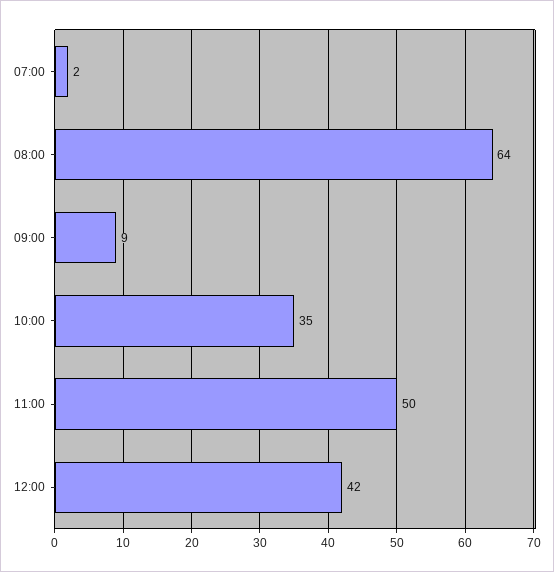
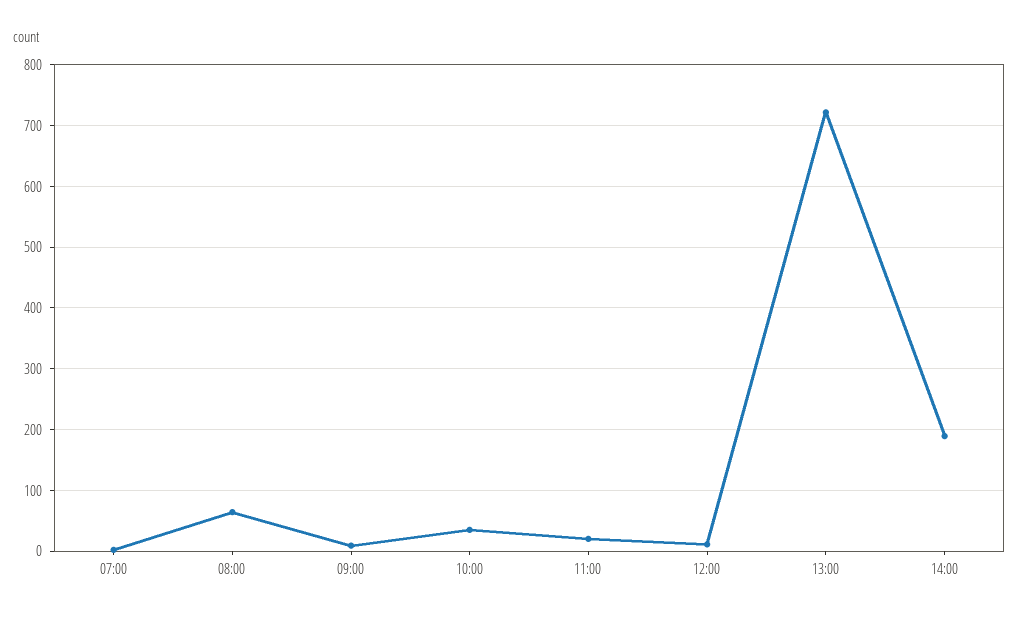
11:00: 50 -> 20
12:00: 42 -> 10
13:00: none -> 720
14:00: none -> 190

